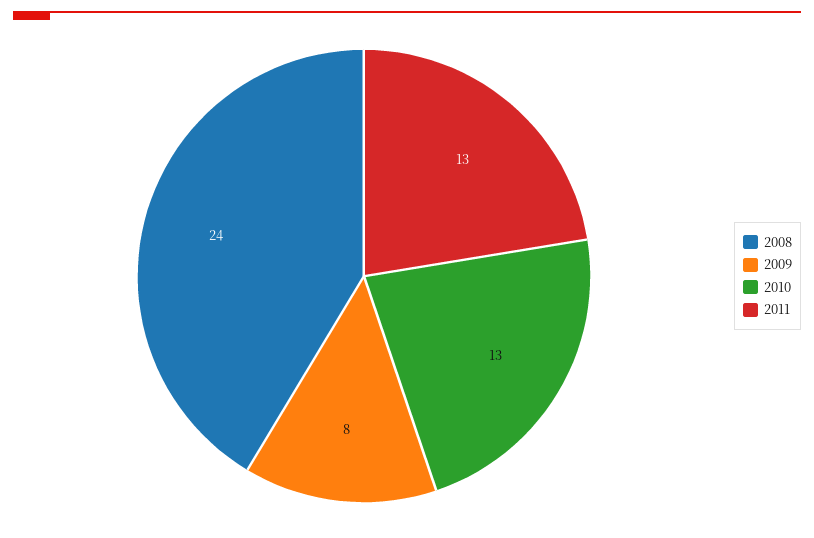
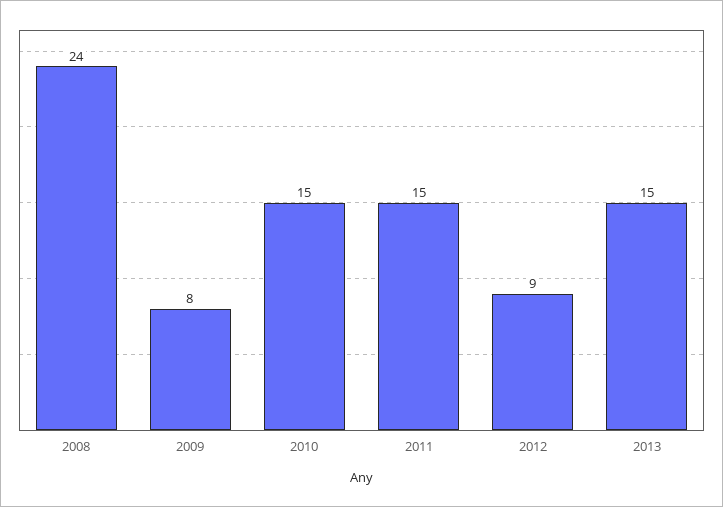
2010: 13 -> 15
2011: 13 -> 15
2012: none -> 9
2013: none -> 15

